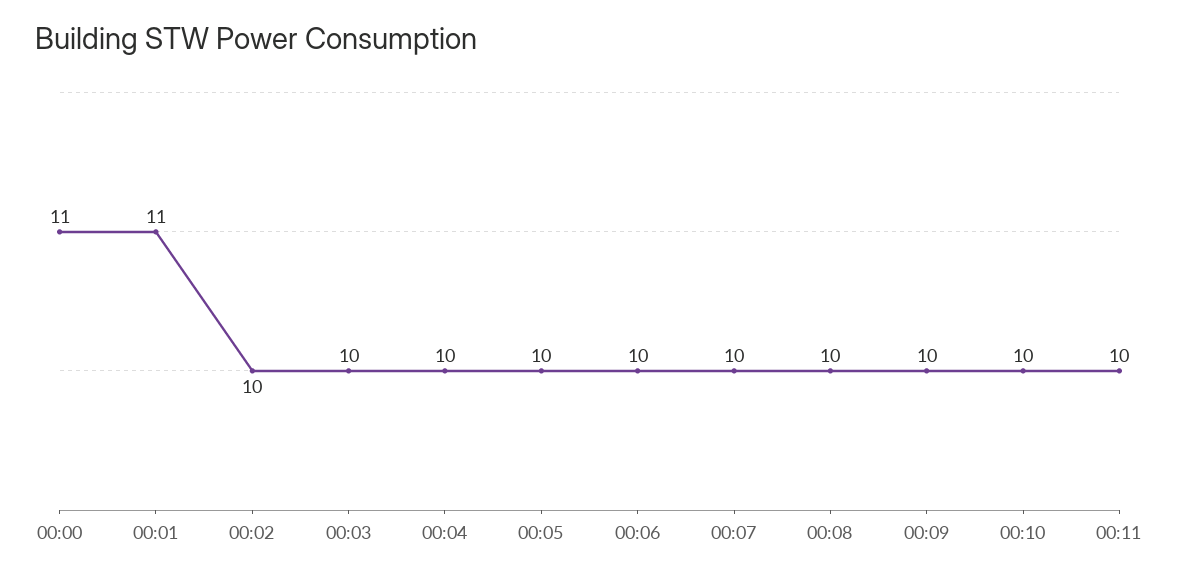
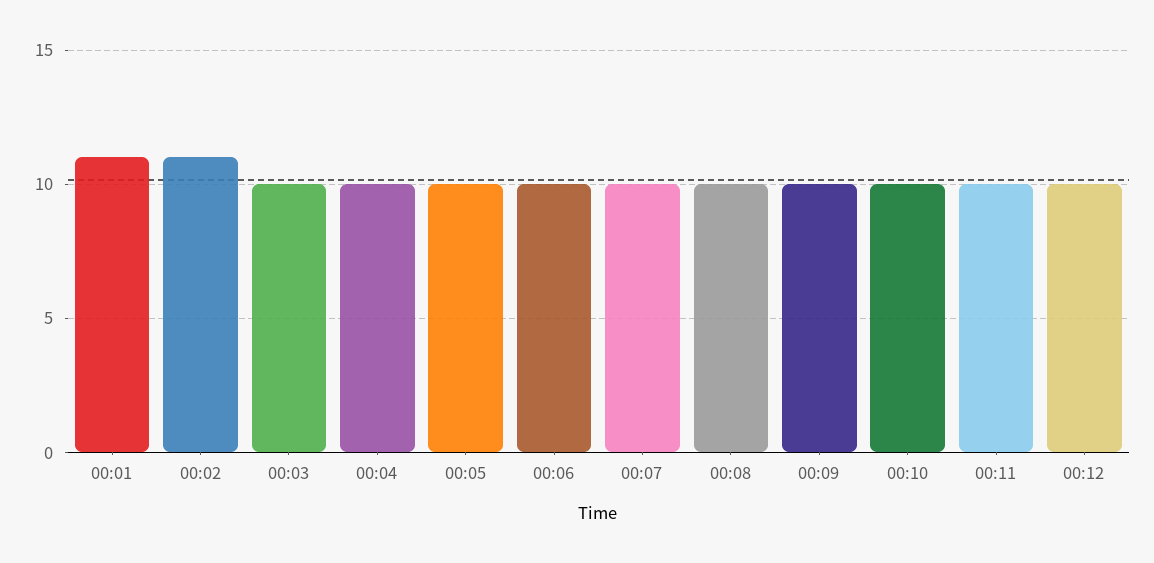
00:00: 11 -> none
00:02: 10 -> 11
00:12: none -> 10

